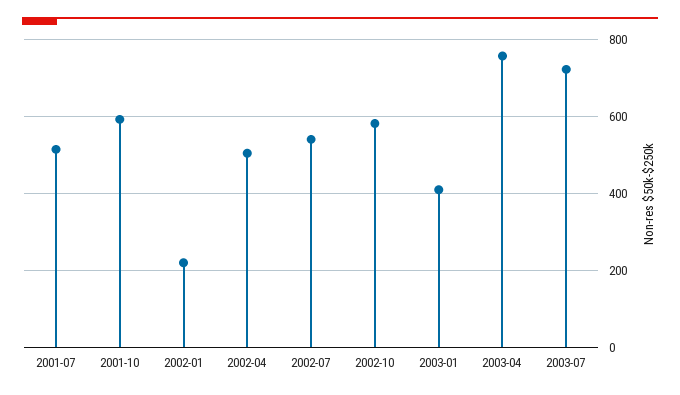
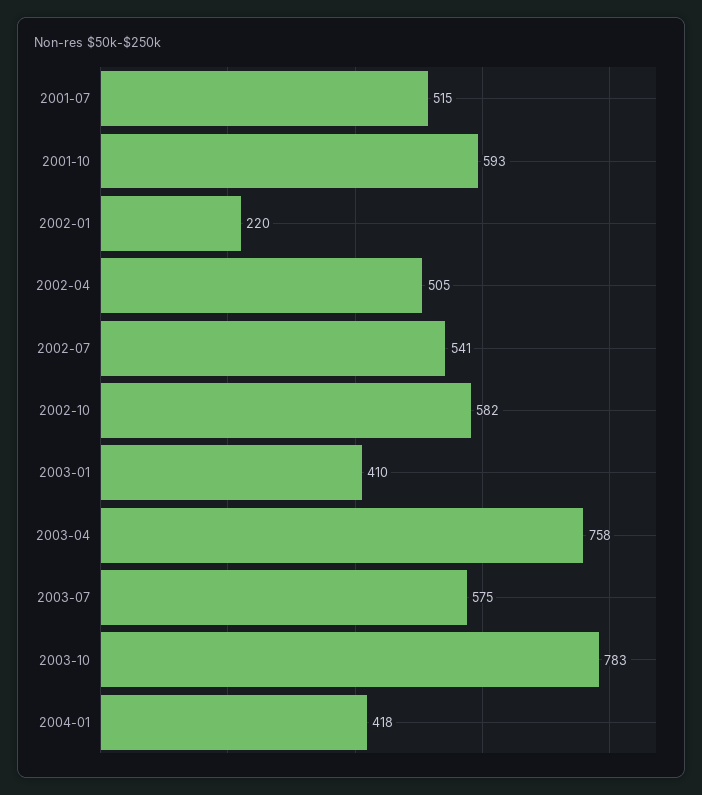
2003-07: 720 -> 575
2003-10: none -> 783
2004-01: none -> 418

